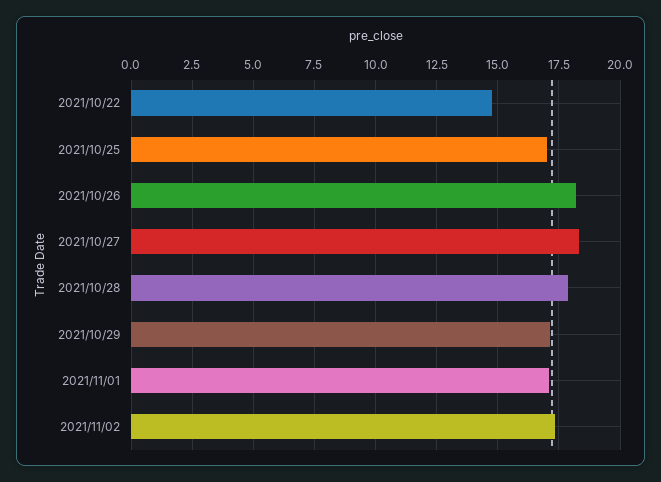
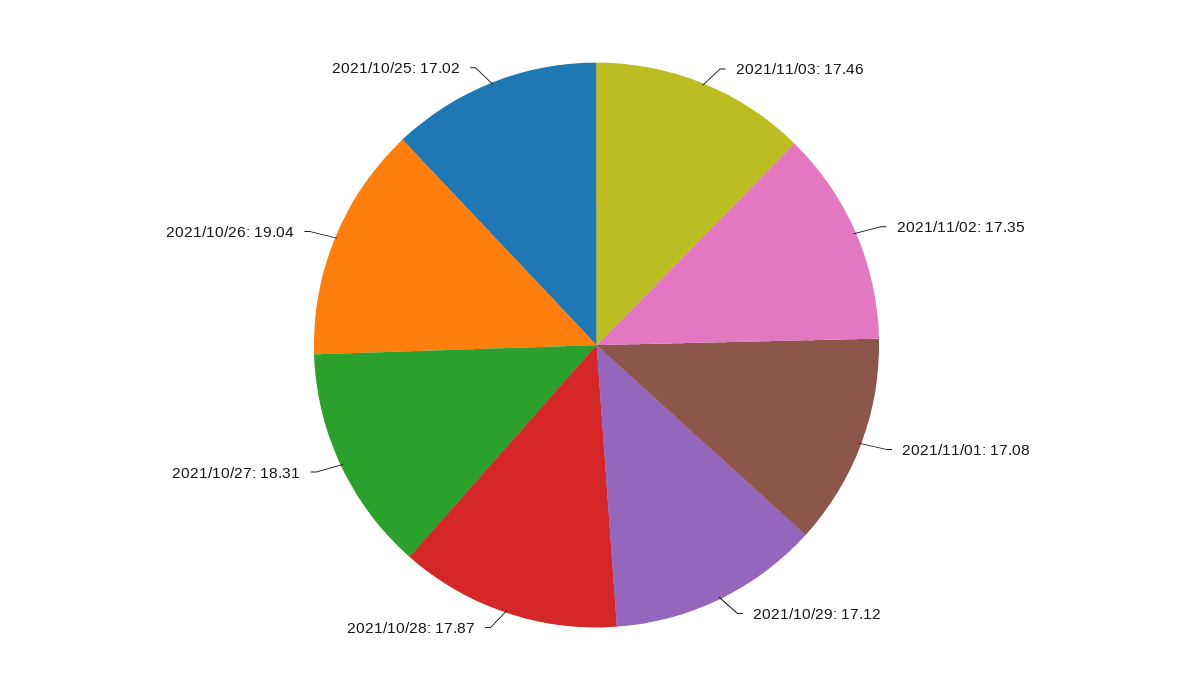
2021/10/22: 14.75 -> none
2021/10/26: 18.25 -> 19.04
2021/11/03: none -> 17.46

